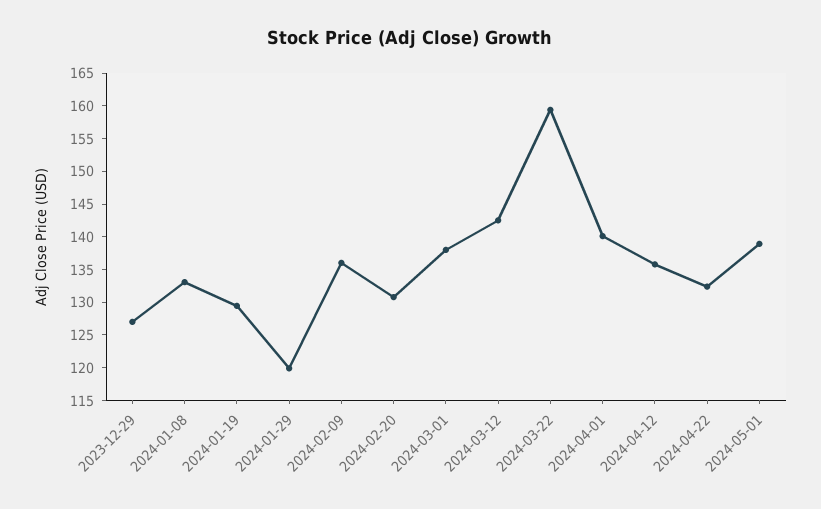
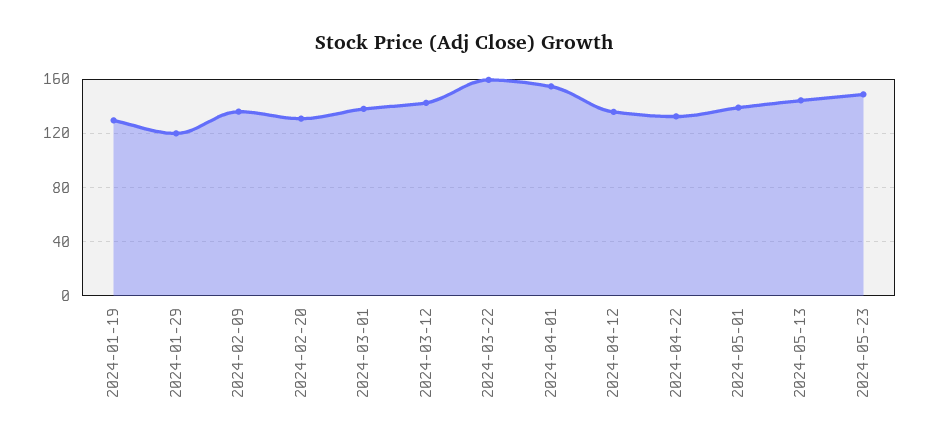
2023-12-29: 127.5 -> none
2024-01-08: 132.5 -> none
2024-04-01: 140 -> 155
2024-05-13: none -> 145
2024-05-23: none -> 150

